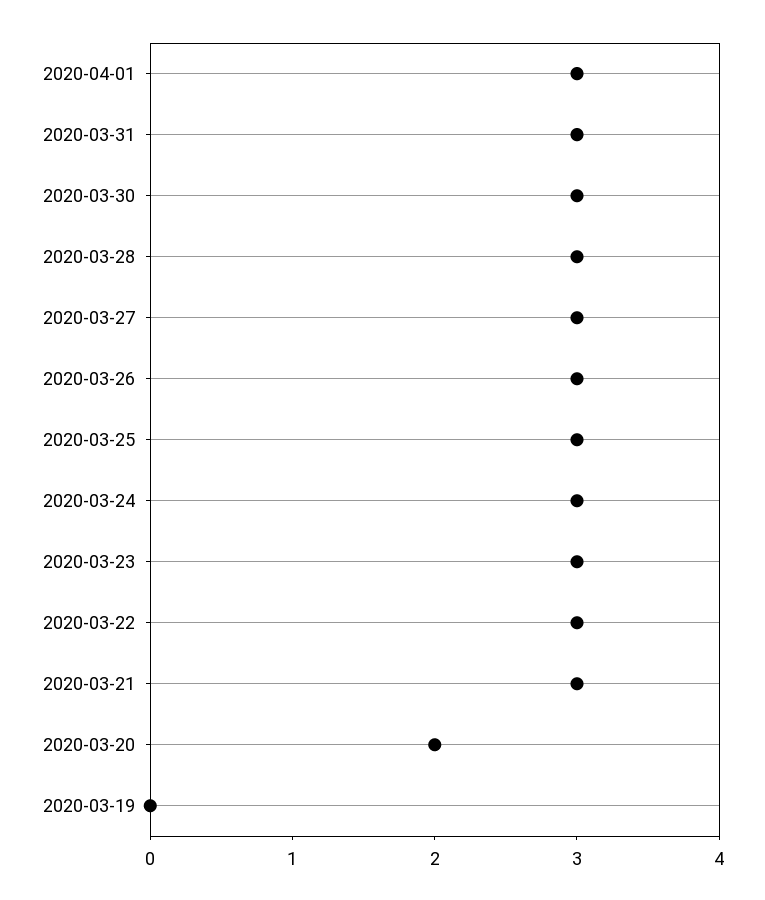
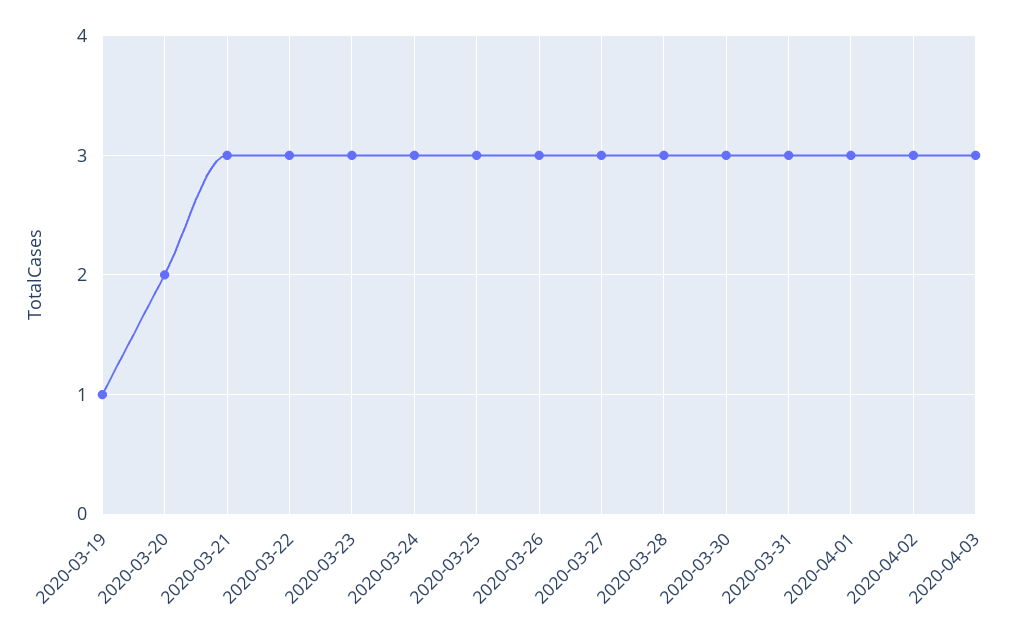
2020-03-19: 0 -> 1
2020-04-02: none -> 3
2020-04-03: none -> 3

